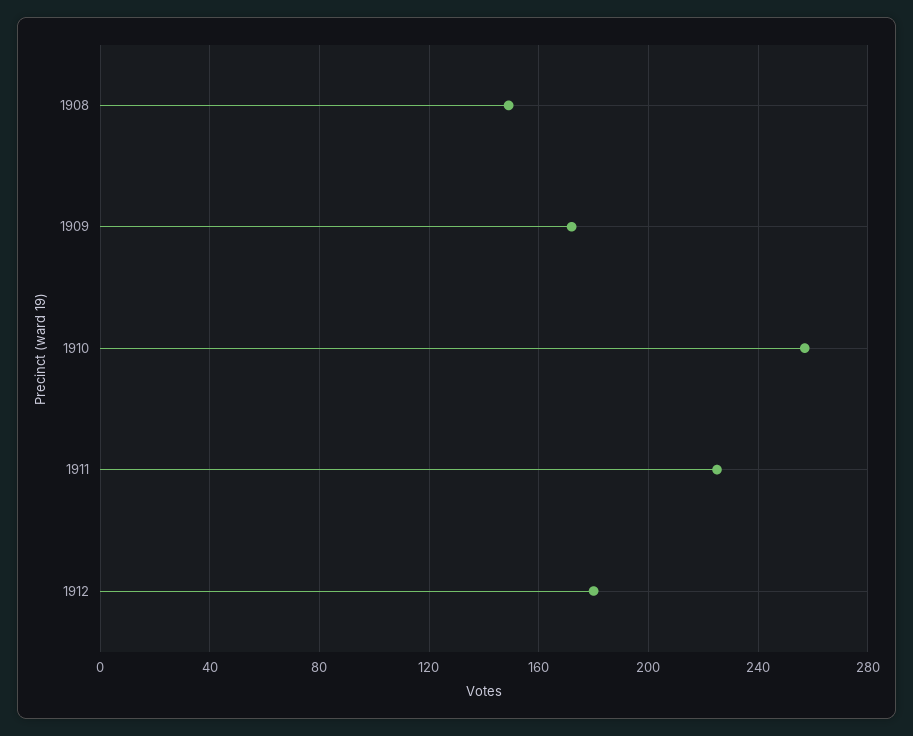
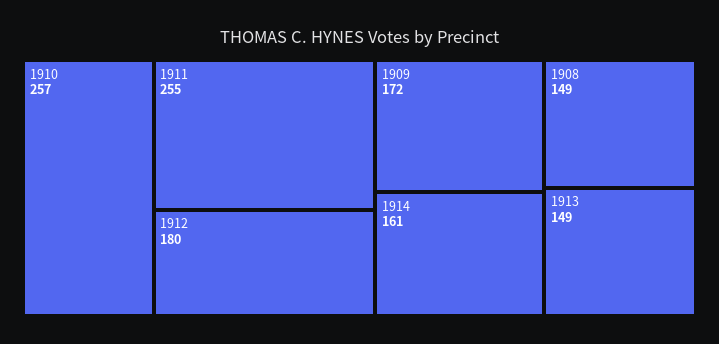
1911: 225 -> 255
1914: none -> 161
1913: none -> 149

